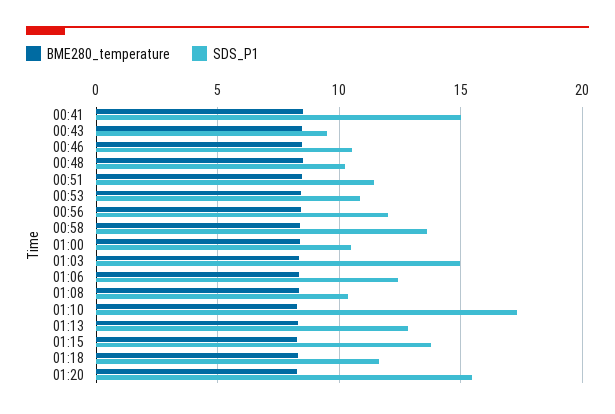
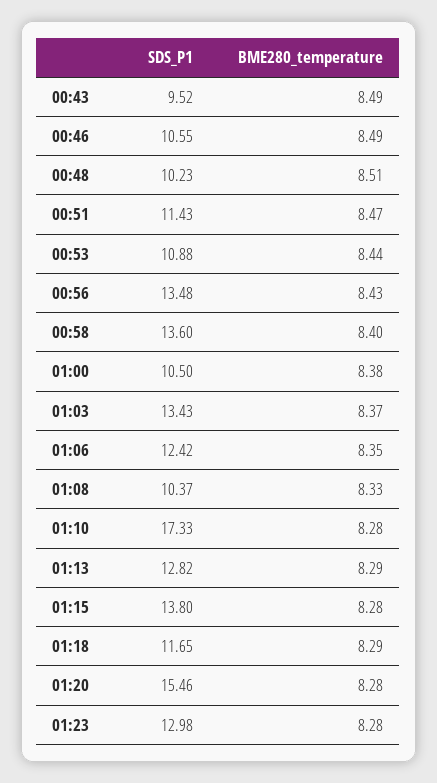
BME280_temperature, 00:41: 8.5 -> none
SDS_P1, 00:41: 15 -> none
SDS_P1, 00:56: 12 -> 13.48
SDS_P1, 01:03: 15 -> 13.43
SDS_P1, 01:23: none -> 12.98
BME280_temperature, 01:23: none -> 8.28

